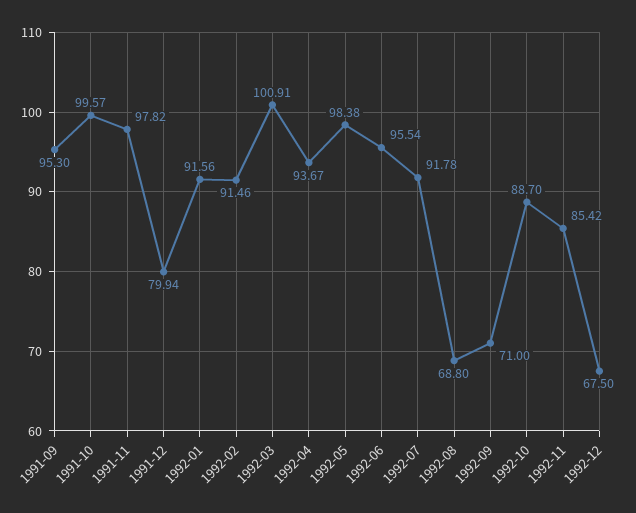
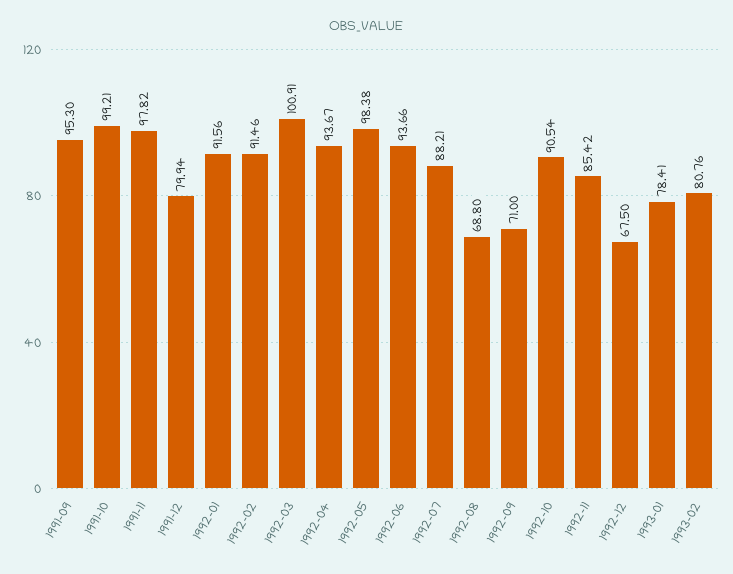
1991-10: 99.57 -> 99.21
1992-06: 95.54 -> 93.66
1992-07: 91.78 -> 88.21
1992-10: 88.7 -> 90.54
1993-01: none -> 78.41
1993-02: none -> 80.76

